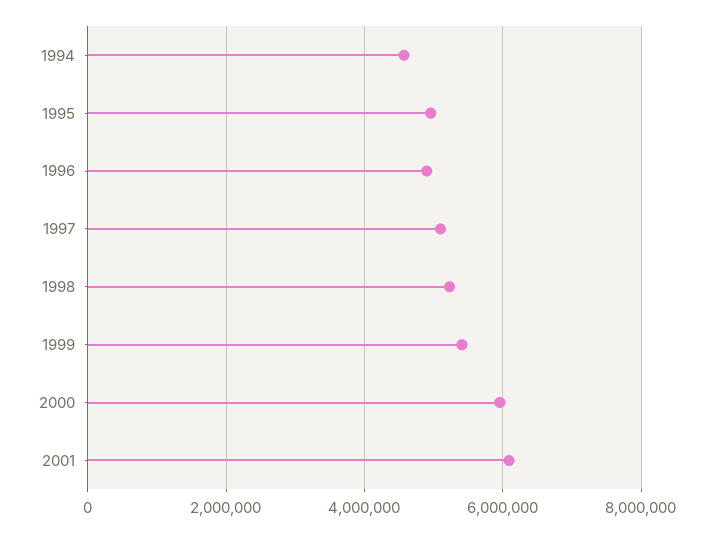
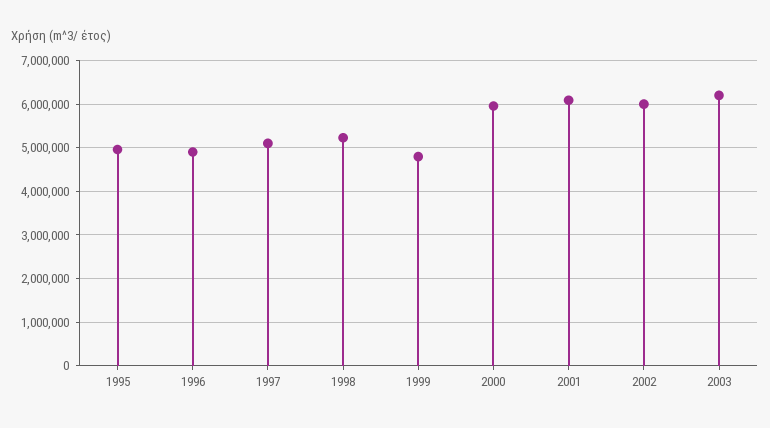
1994: 4600000 -> none
1999: 5400000 -> 4800000
2002: none -> 6000000
2003: none -> 6200000

